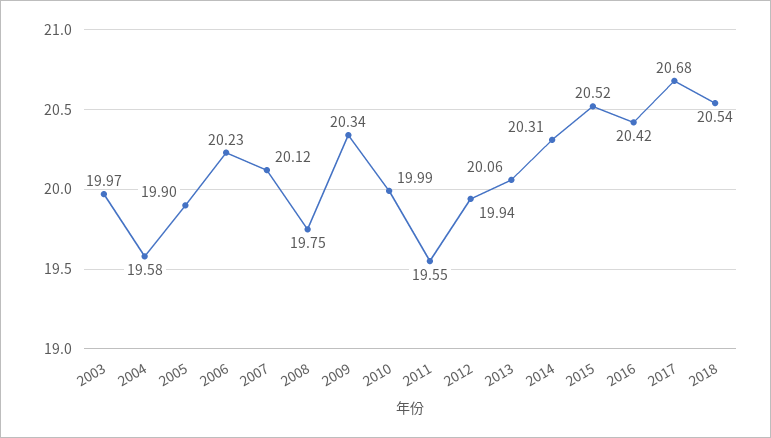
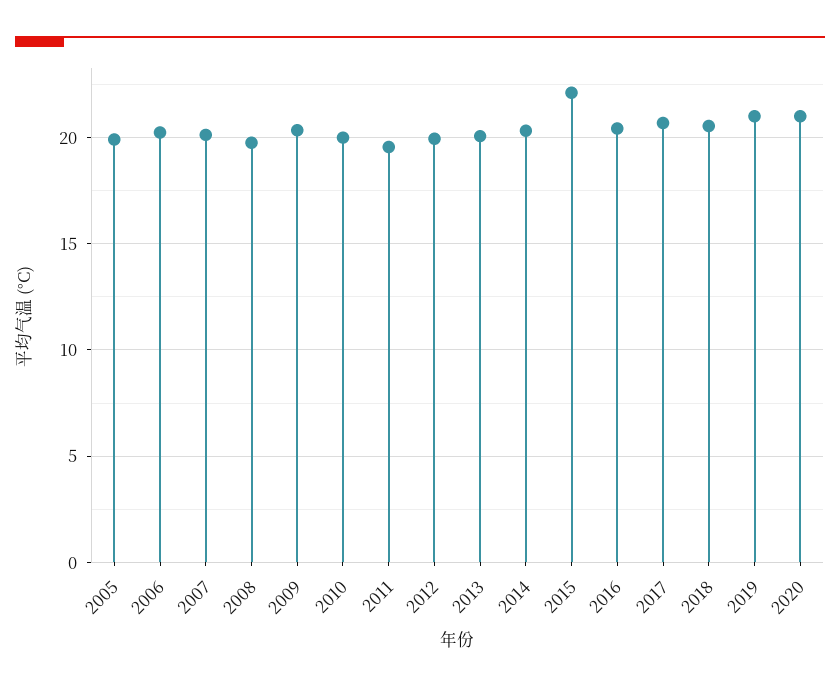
2003: 19.97 -> none
2004: 19.58 -> none
2015: 20.52 -> 22
2019: none -> 21
2020: none -> 21

